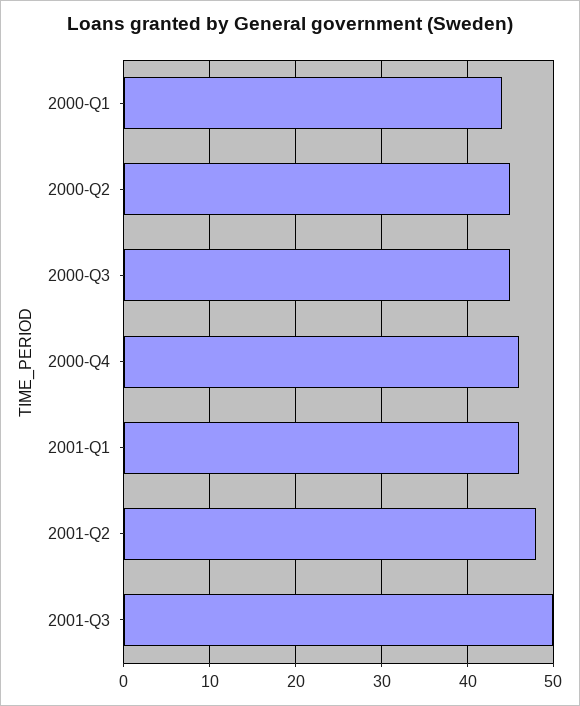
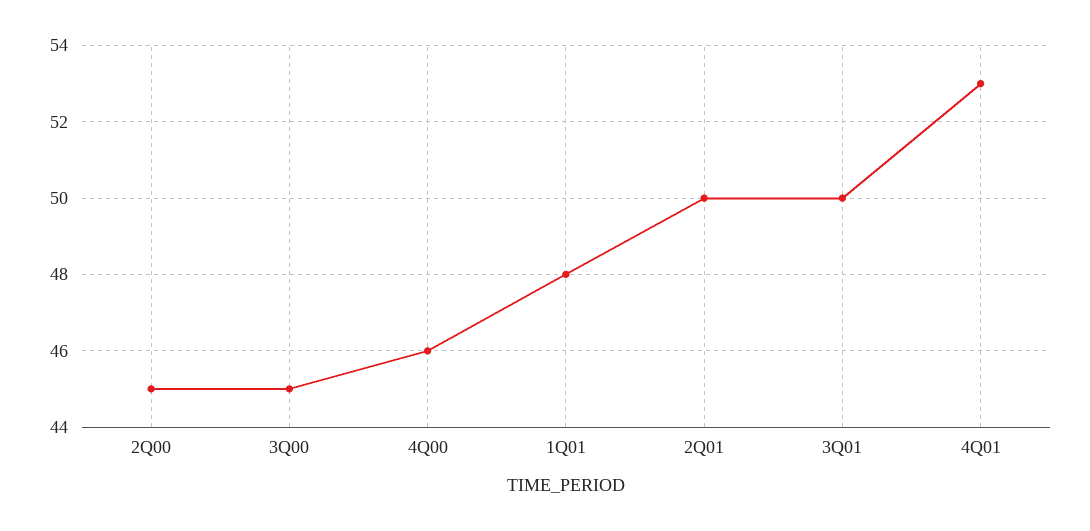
2000-Q1: 44 -> none
2001-Q1: 46 -> 48
2001-Q2: 48 -> 50
4Q01: none -> 53

